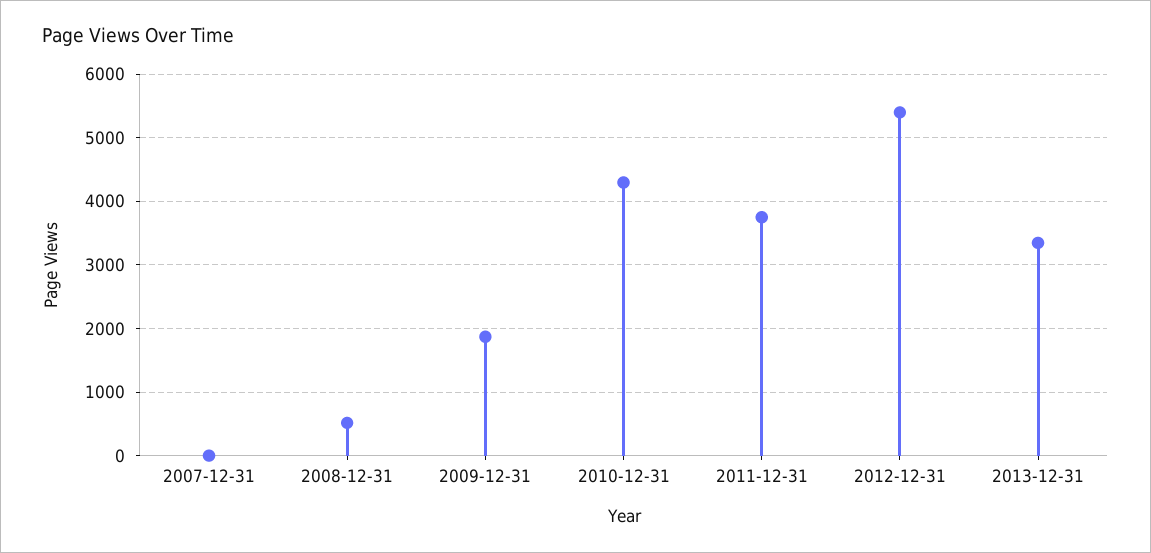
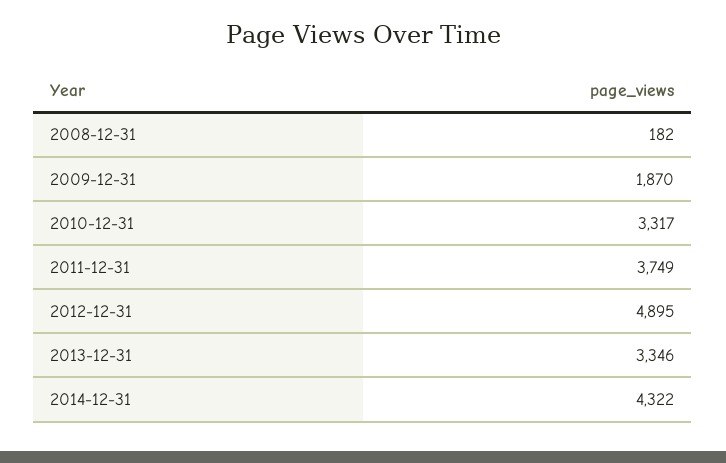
2007-12-31: 0 -> none
2008-12-31: 500 -> 182
2010-12-31: 4300 -> 3317
2012-12-31: 5400 -> 4895
2014-12-31: none -> 4322

